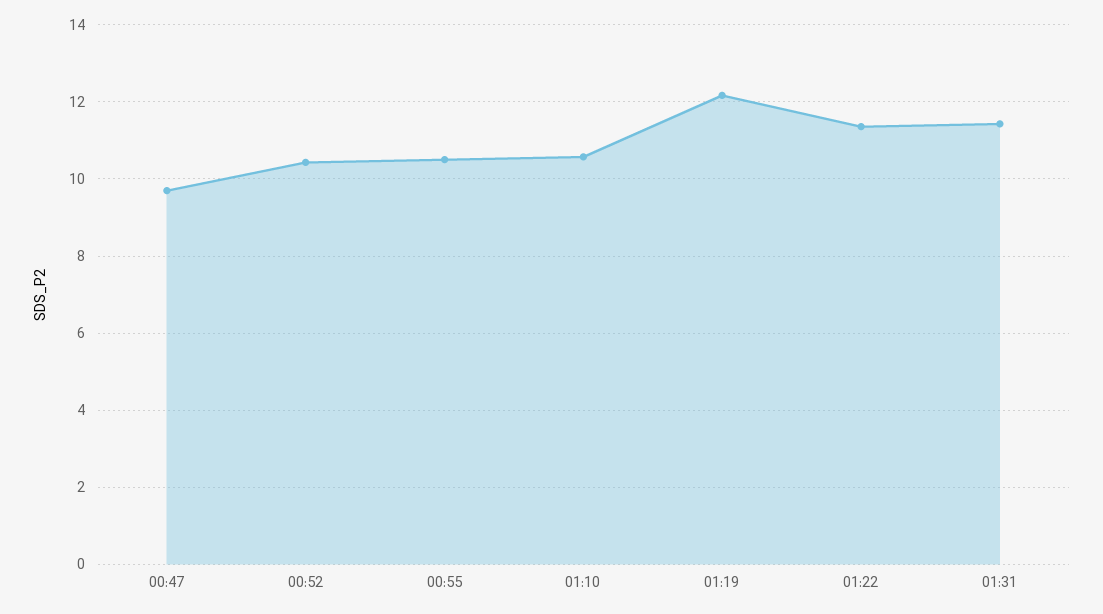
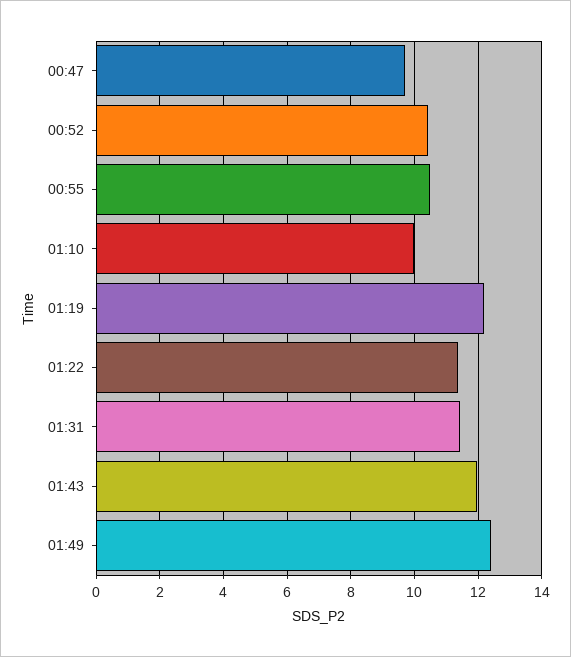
01:10: 10.6 -> 10
01:43: none -> 12
01:49: none -> 12.4

